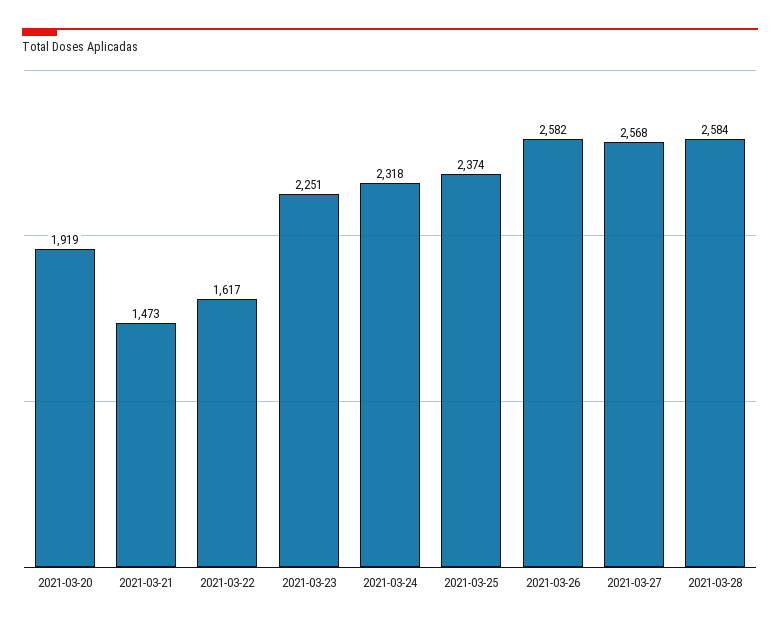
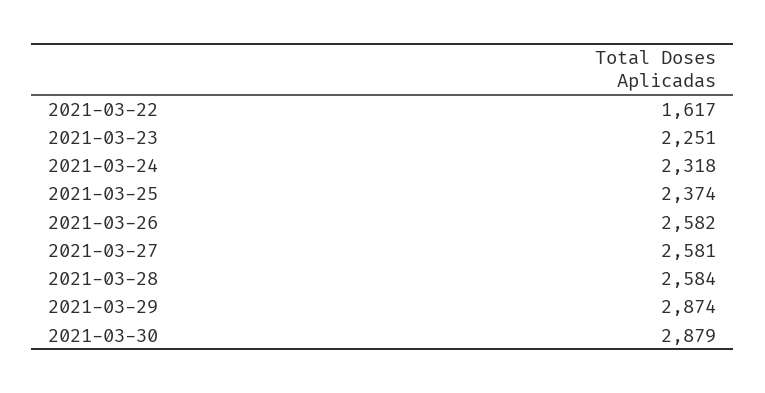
2021-03-20: 1919 -> none
2021-03-21: 1473 -> none
2021-03-27: 2568 -> 2581
2021-03-29: none -> 2874
2021-03-30: none -> 2879

